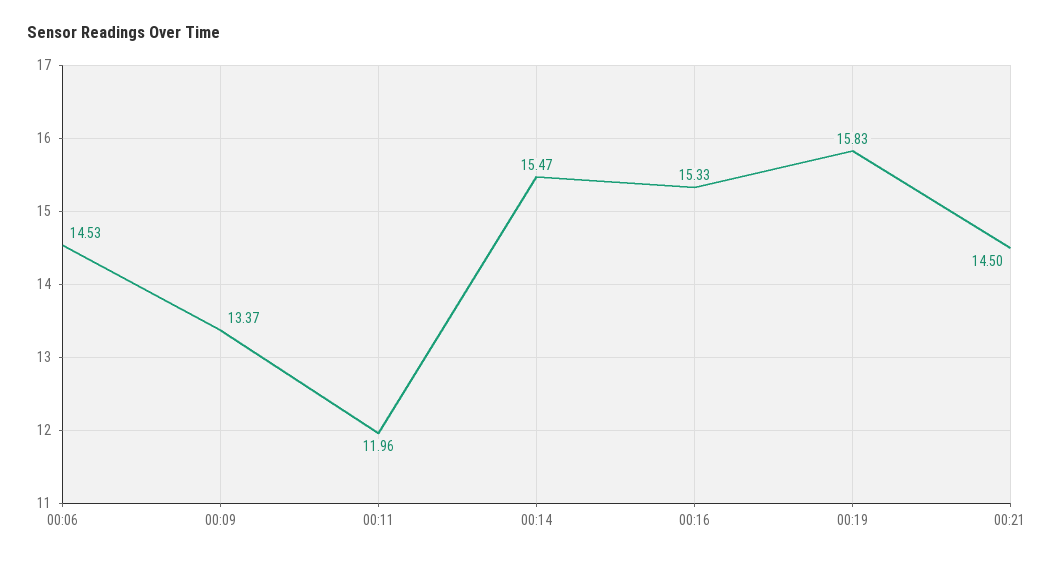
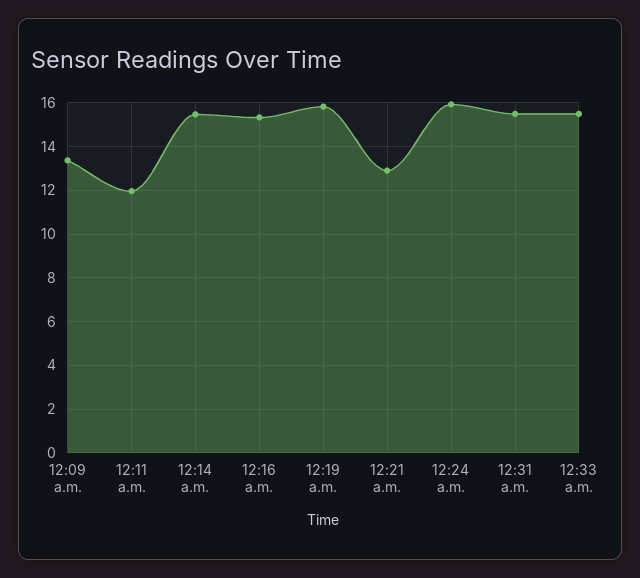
00:06: 14.53 -> none
00:21: 14.5 -> 13
12:24 a.m.: none -> 16
12:31 a.m.: none -> 15.5
12:33 a.m.: none -> 15.5

